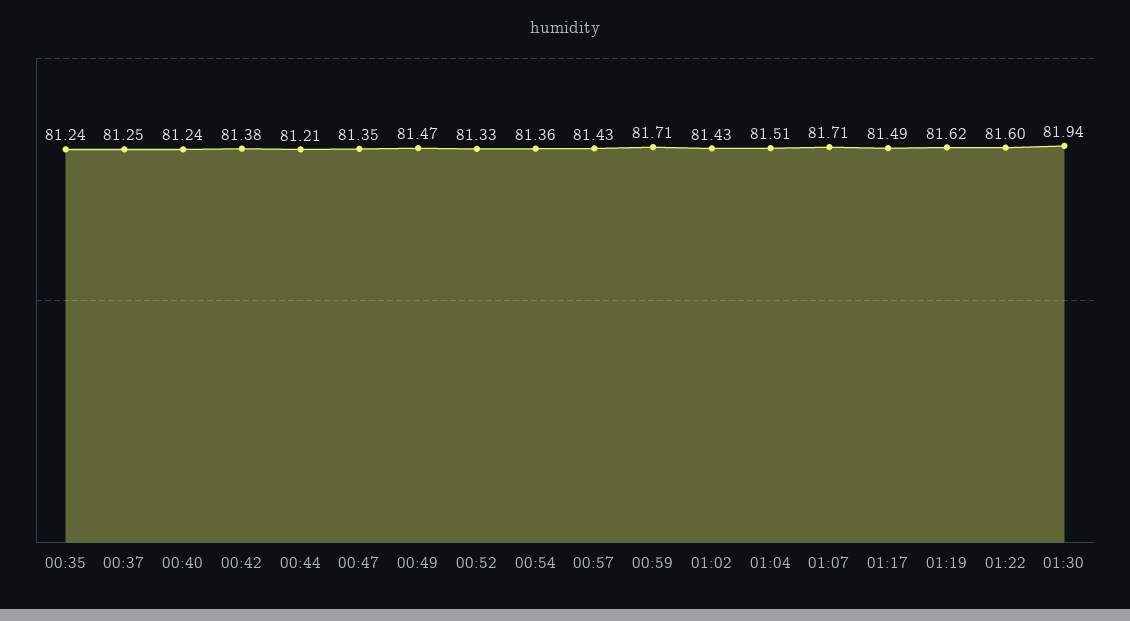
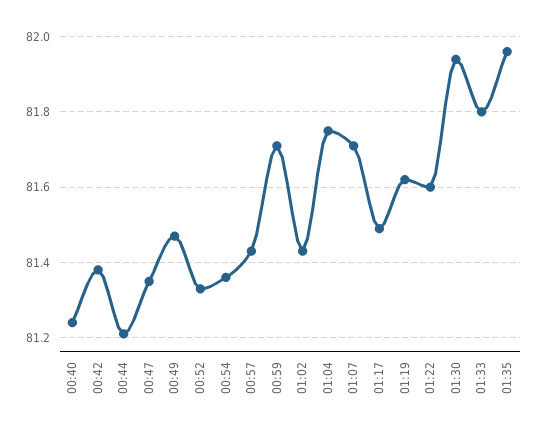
00:35: 81.24 -> none
00:37: 81.25 -> none
01:04: 81.51 -> 81.75
01:33: none -> 81.8
01:35: none -> 81.95

